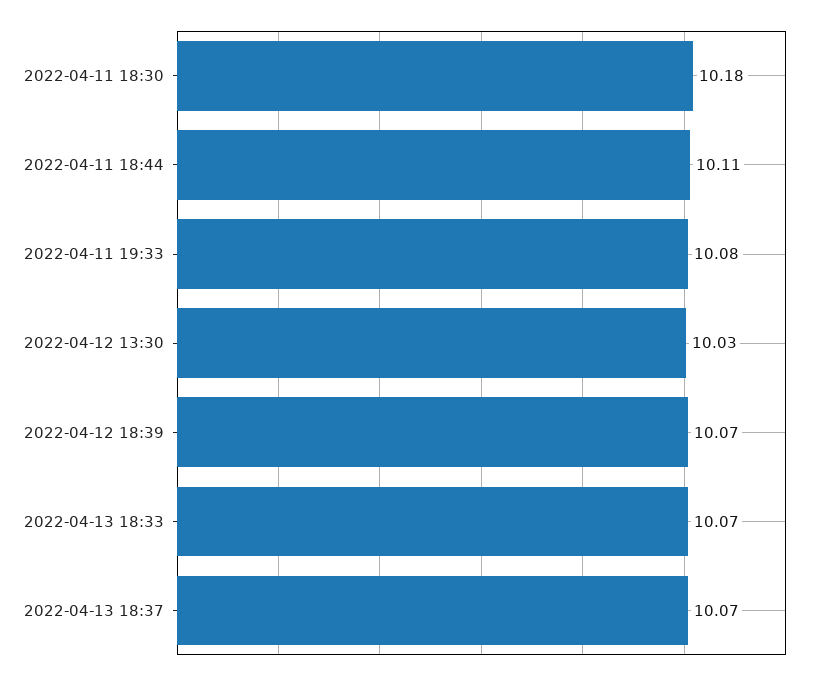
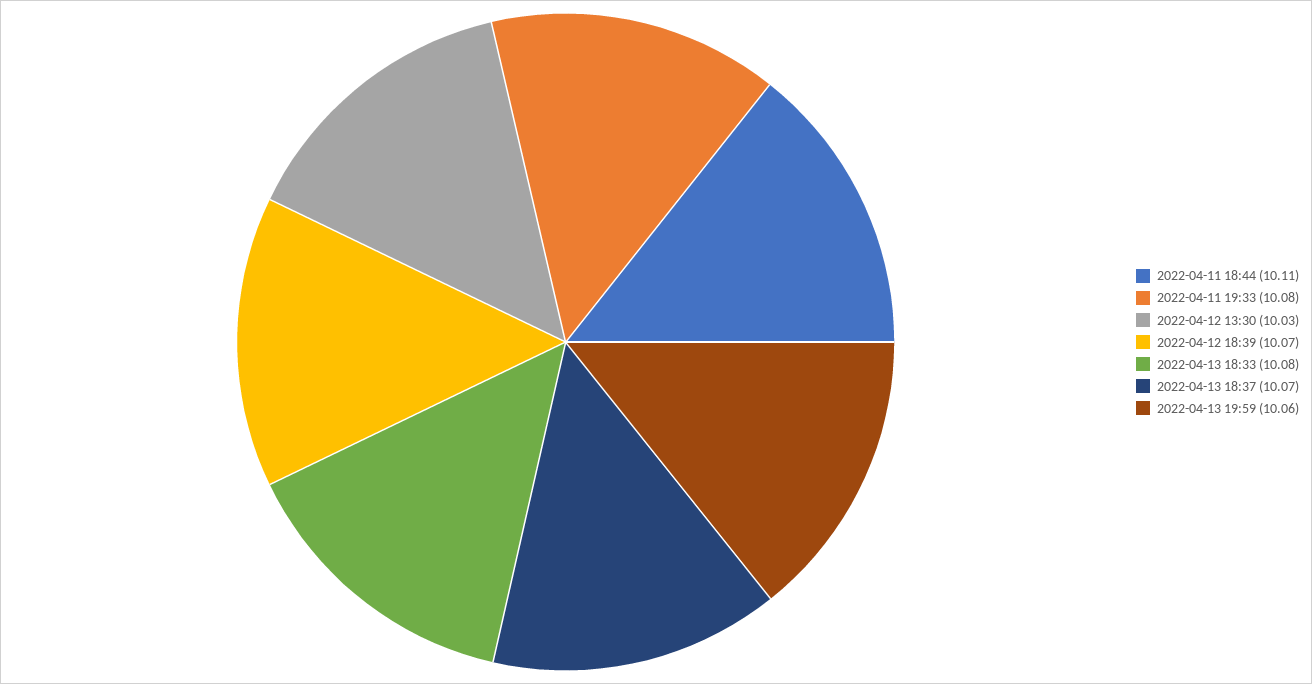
2022-04-11 18:30: 10.18 -> none
2022-04-13 18:33: 10.07 -> 10.08
2022-04-13 19:59: none -> 10.06

